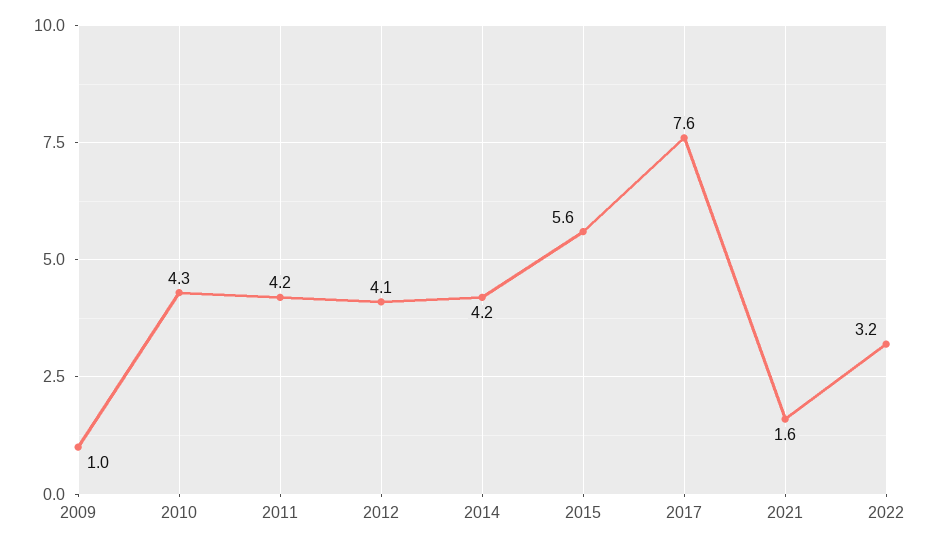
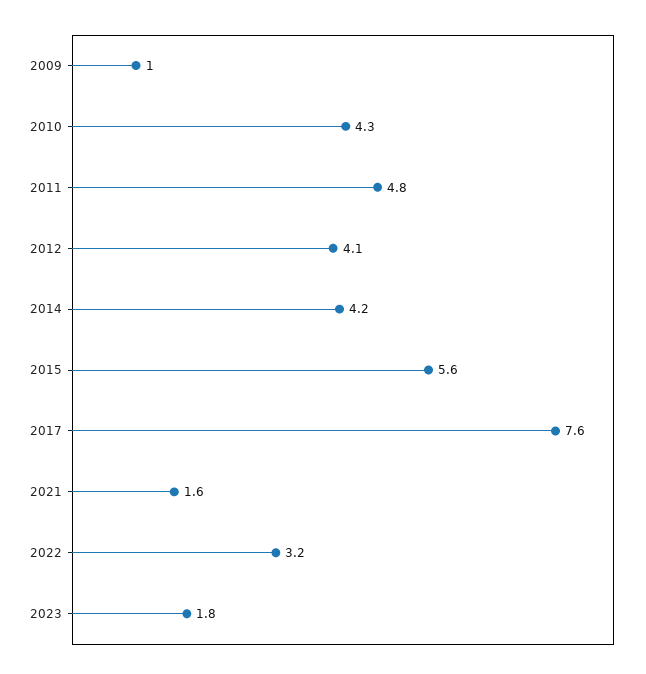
2011: 4.2 -> 4.8
2023: none -> 1.8

